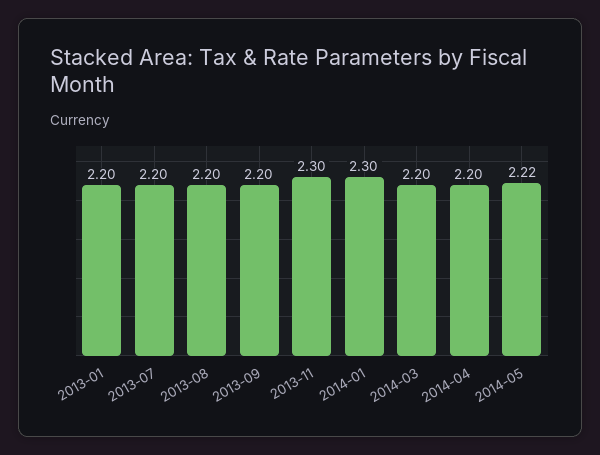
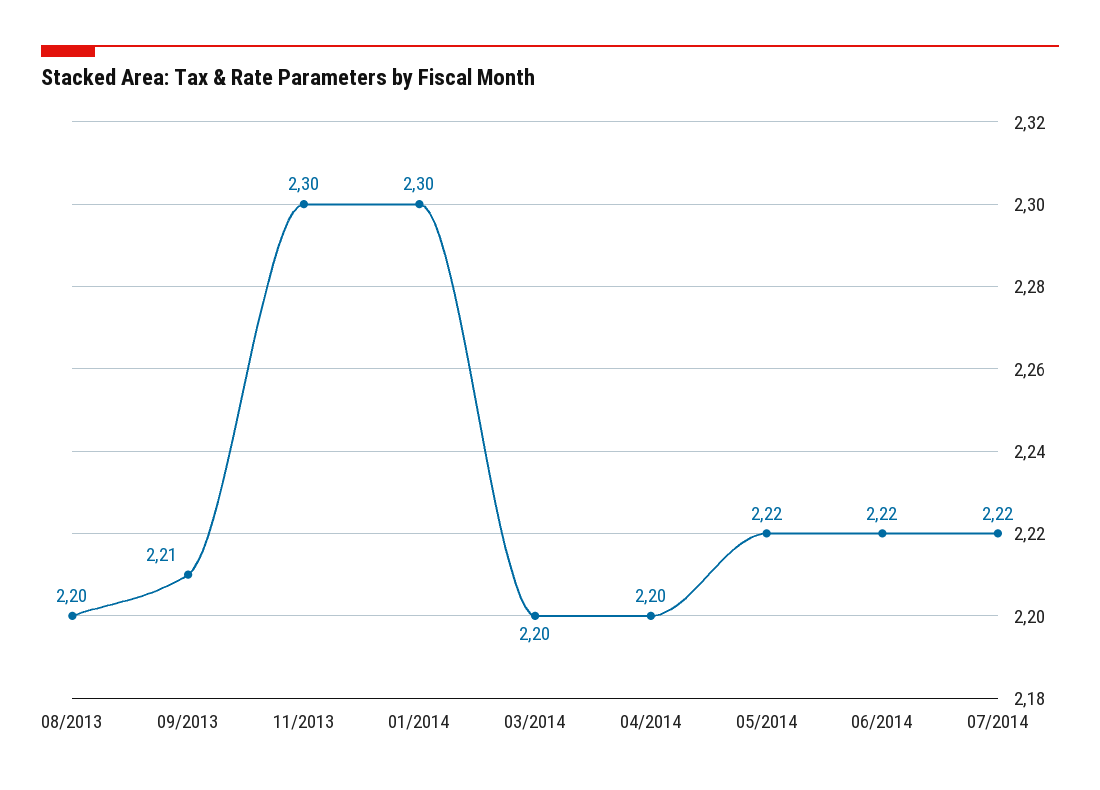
2013-01: 2.2 -> none
2013-07: 2.2 -> none
2013-09: 2.2 -> 2.21
06/2014: none -> 2.22
07/2014: none -> 2.22

